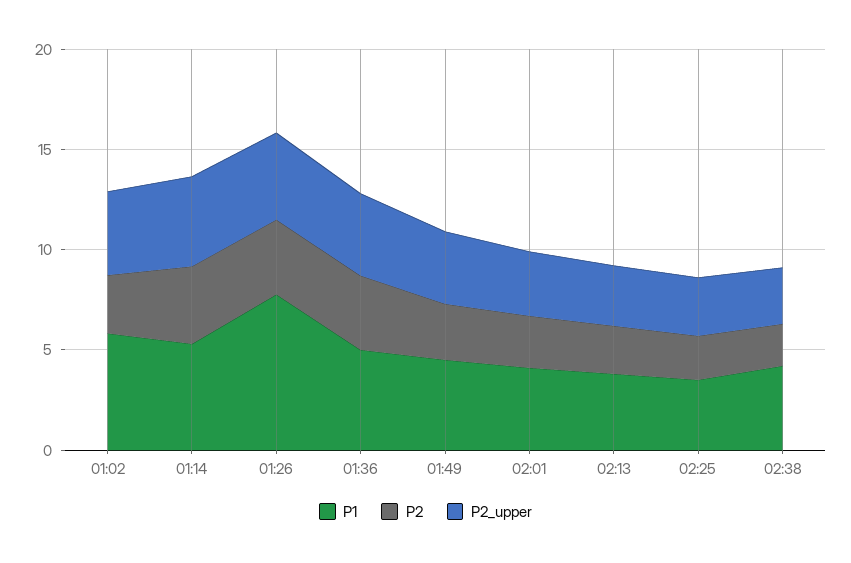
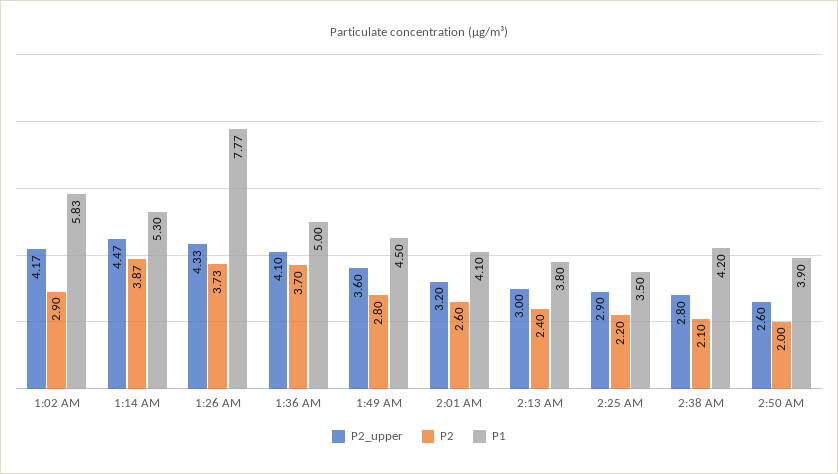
P2_upper, 2:50 AM: none -> 2.6
P2, 2:50 AM: none -> 2
P1, 2:50 AM: none -> 3.9

